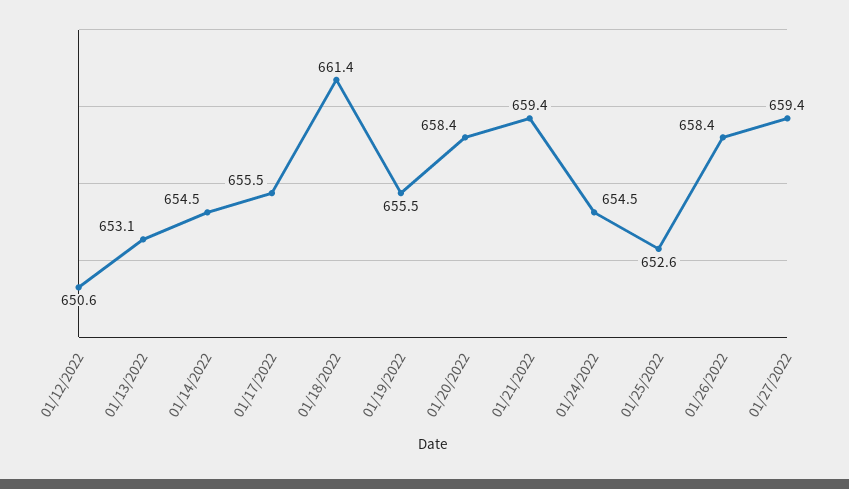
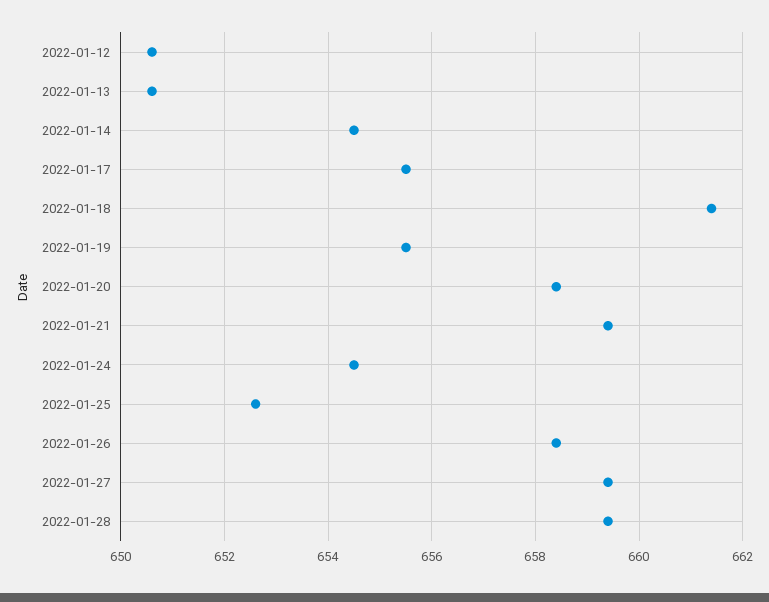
01/13/2022: 653.1 -> 650.5
2022-01-28: none -> 659.5

